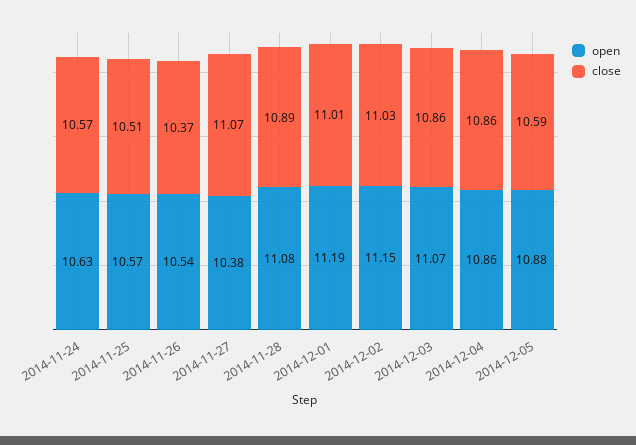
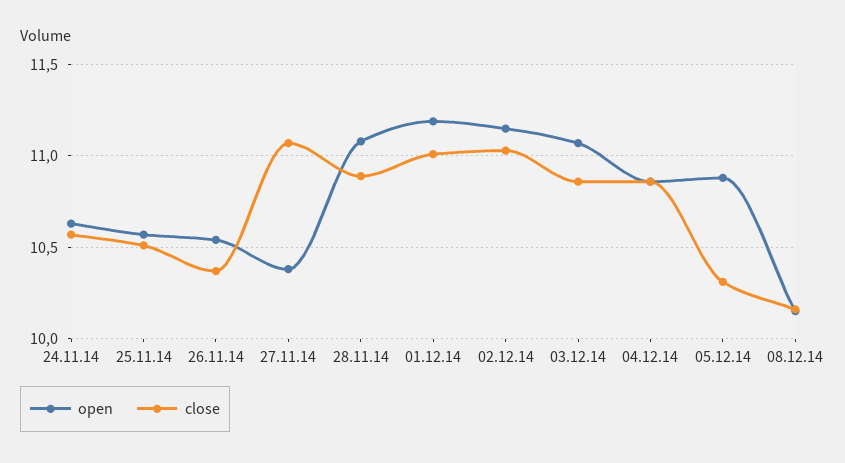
close, 2014-12-05: 10.59 -> 10.3
open, 08.12.14: none -> 10.15
close, 08.12.14: none -> 10.15

